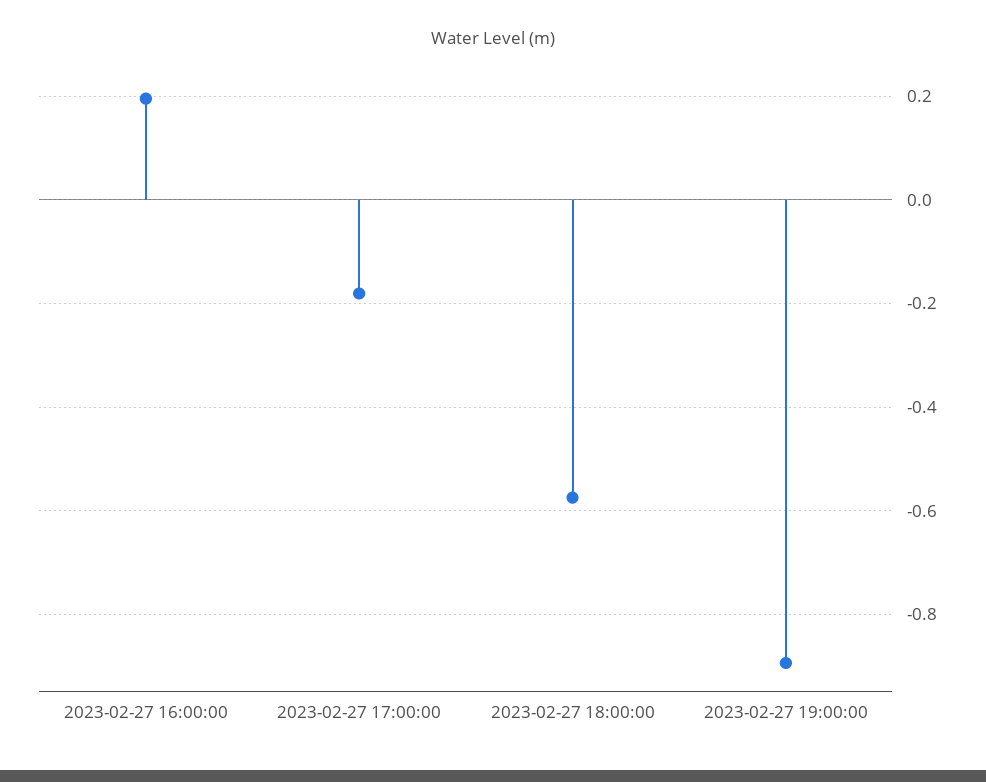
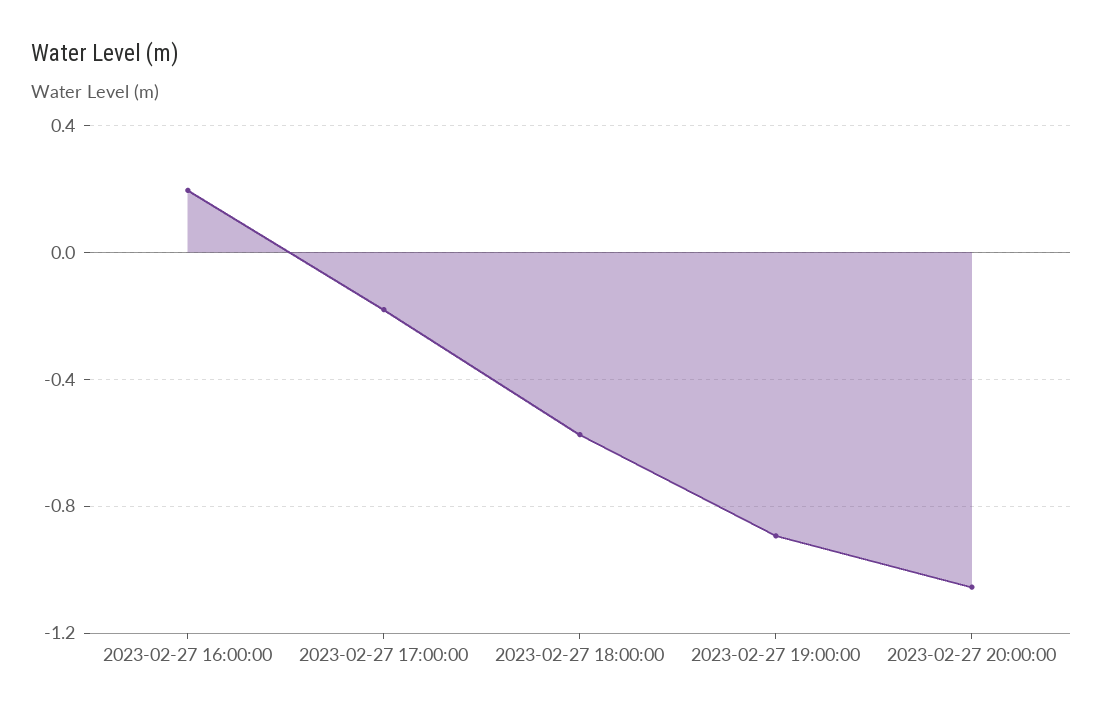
2023-02-27 20:00:00: none -> -1.05

